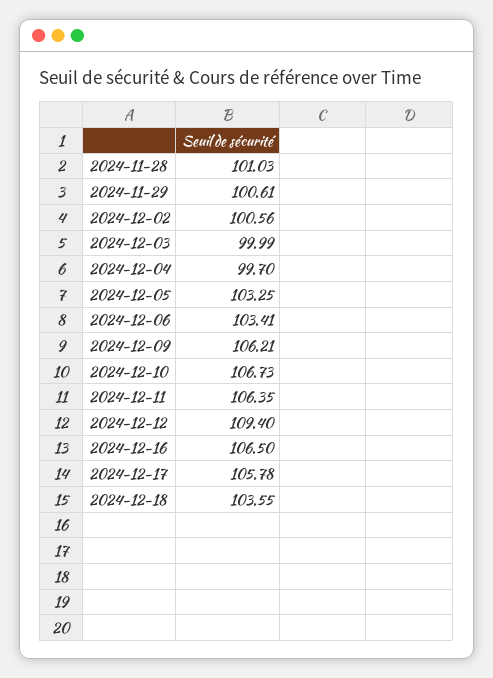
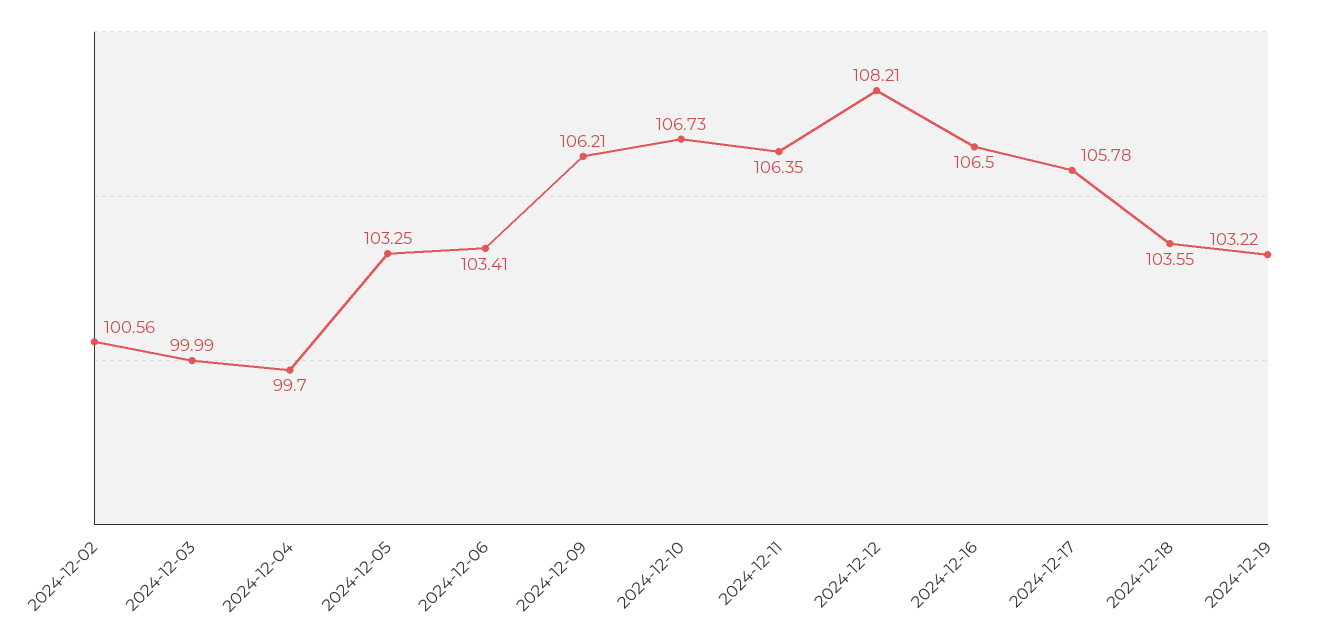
2024-11-28: 101.03 -> none
2024-11-29: 100.61 -> none
2024-12-12: 109.4 -> 108.21
2024-12-19: none -> 103.22

